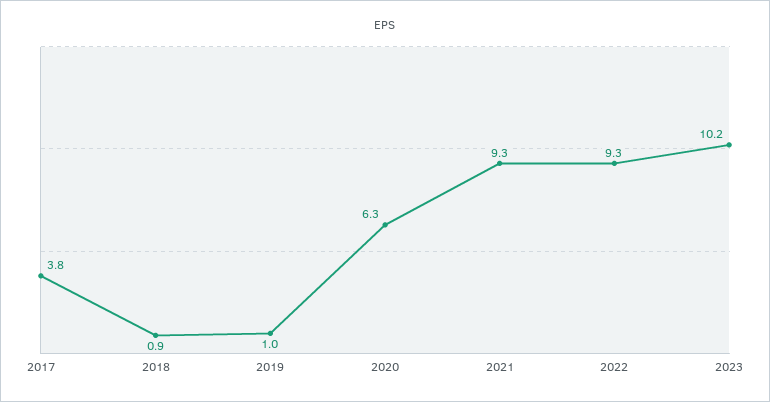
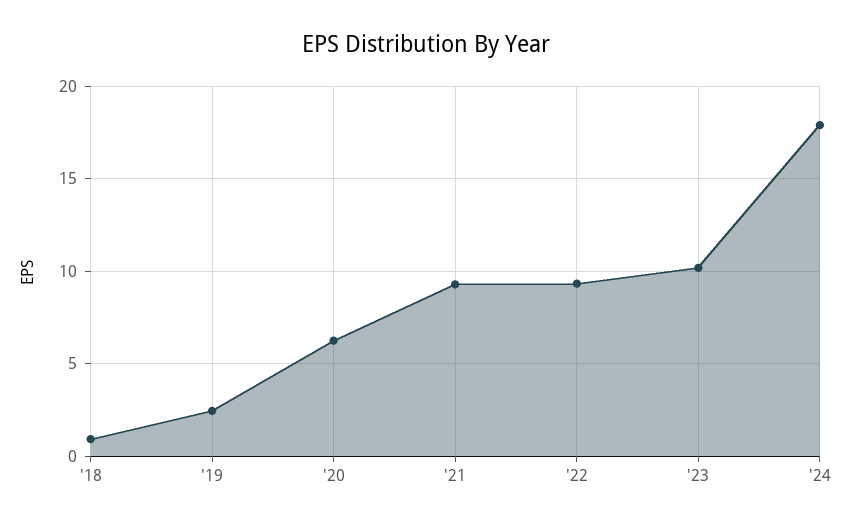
2017: 3.8 -> none
2019: 1 -> 2.5
'24: none -> 18

